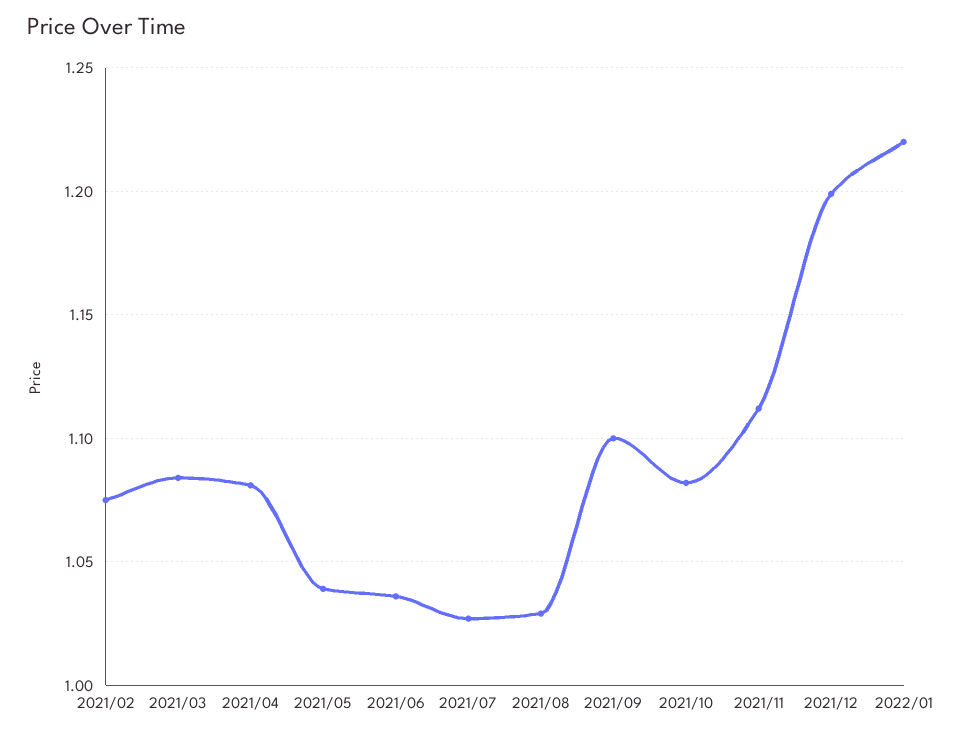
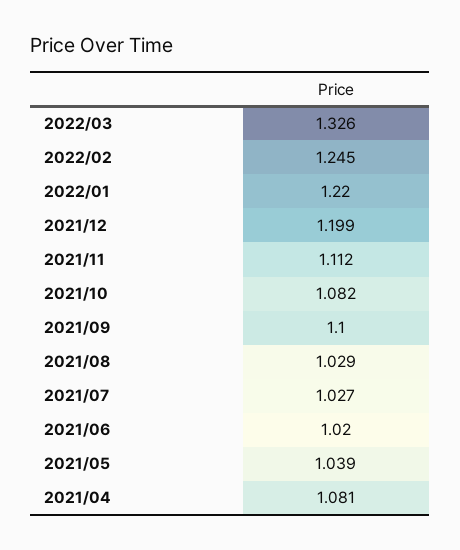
2021/02: 1.075 -> none
2021/03: 1.085 -> none
2021/06: 1.035 -> 1.02
2022/03: none -> 1.326
2022/02: none -> 1.245

